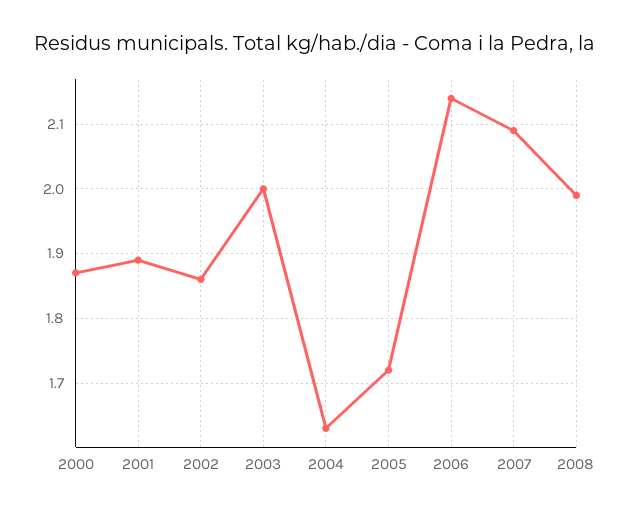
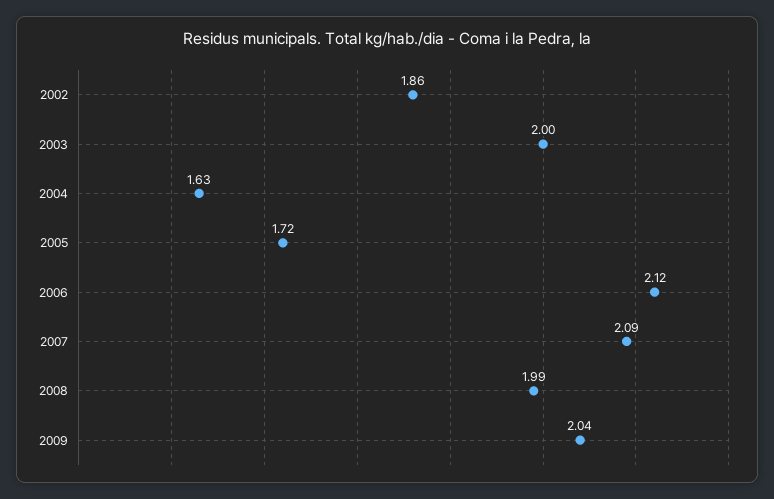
2000: 1.87 -> none
2001: 1.89 -> none
2006: 2.14 -> 2.12
2009: none -> 2.04

